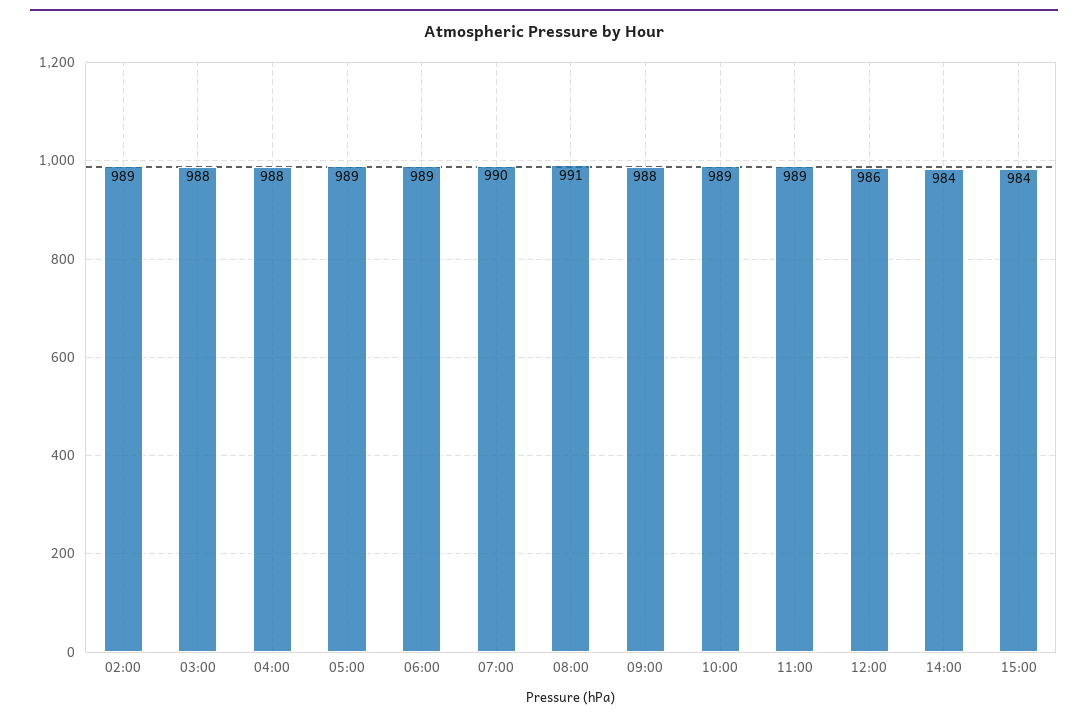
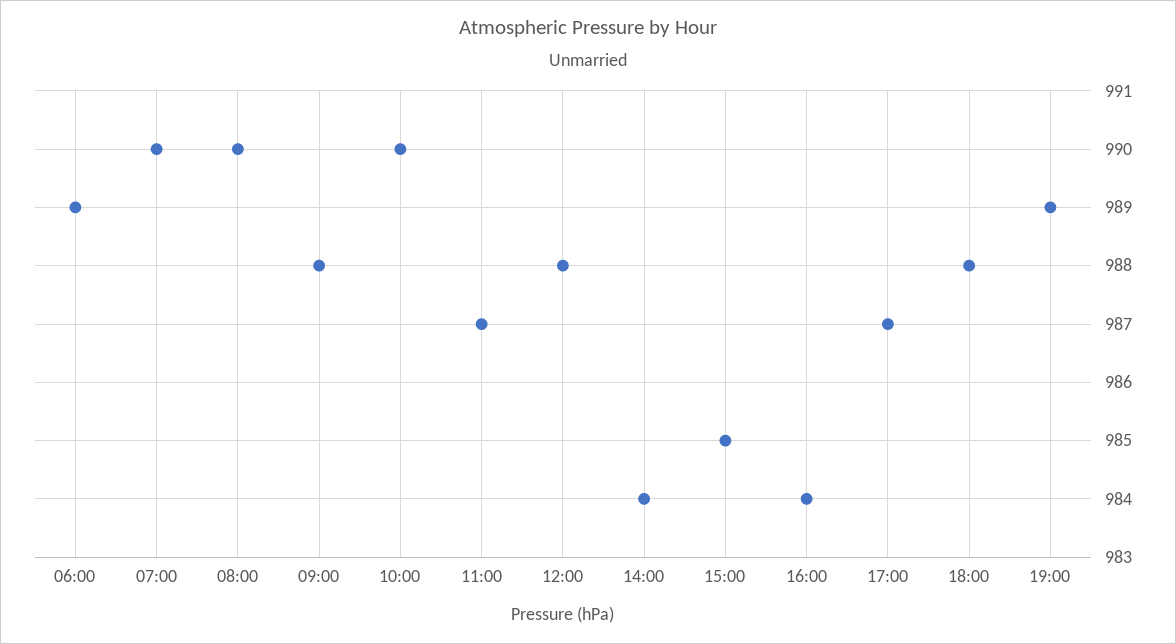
02:00: 989 -> none
03:00: 988 -> none
04:00: 988 -> none
05:00: 989 -> none
08:00: 991 -> 990
10:00: 989 -> 990
11:00: 989 -> 987
12:00: 986 -> 988
15:00: 984 -> 985
16:00: none -> 984
17:00: none -> 987
18:00: none -> 988
19:00: none -> 989

